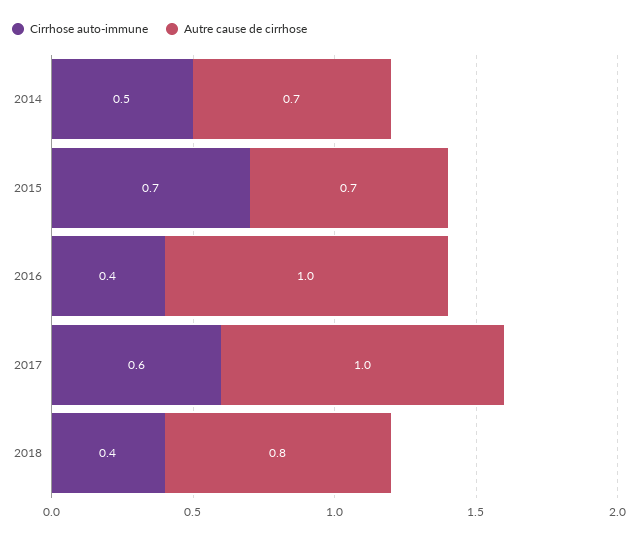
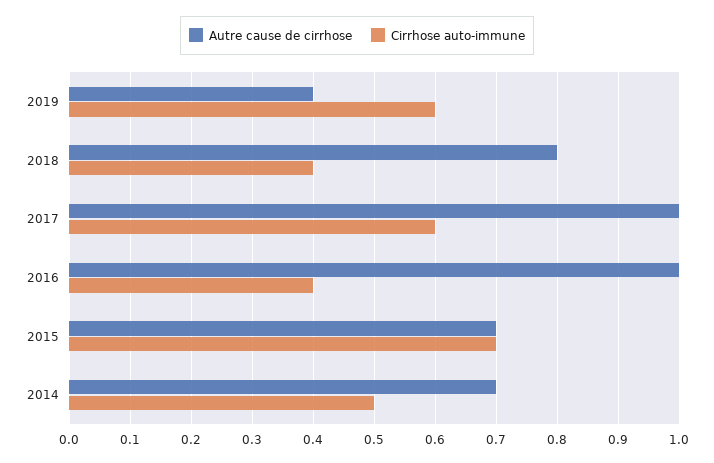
Autre cause de cirrhose, 2019: none -> 0.4
Cirrhose auto-immune, 2019: none -> 0.6

